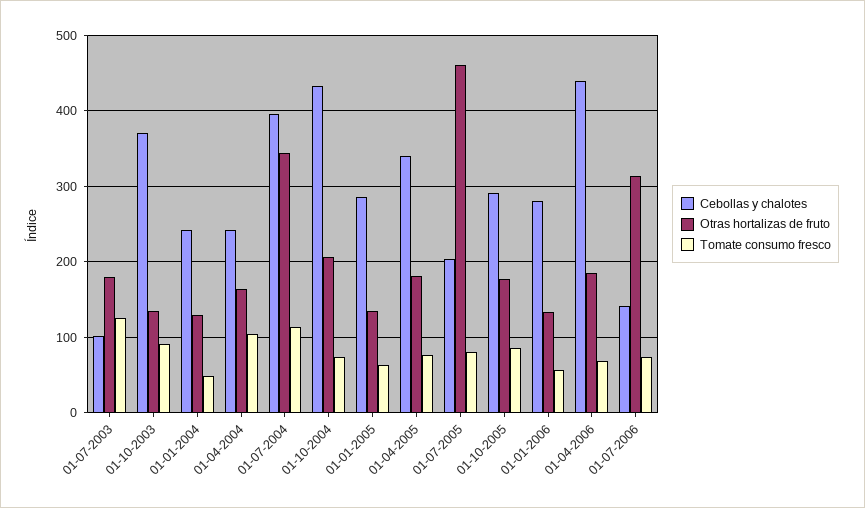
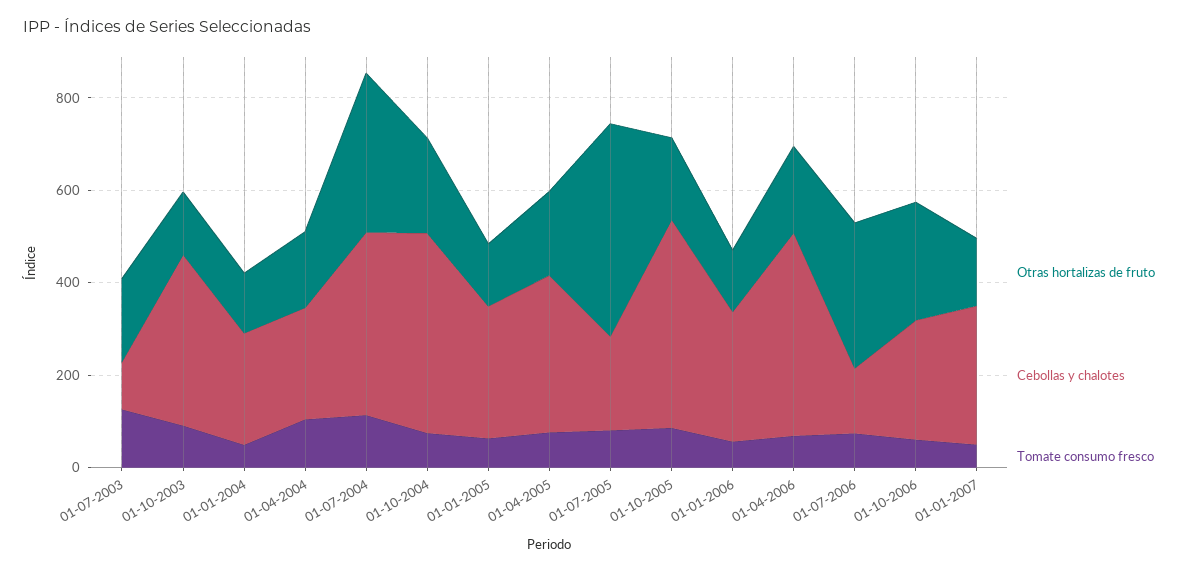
Cebollas y chalotes, 01-10-2005: 290 -> 450
Otras hortalizas de fruto, 01-10-2006: none -> 250
Cebollas y chalotes, 01-10-2006: none -> 250
Tomate consumo fresco, 01-10-2006: none -> 50
Otras hortalizas de fruto, 01-01-2007: none -> 150
Cebollas y chalotes, 01-01-2007: none -> 300
Tomate consumo fresco, 01-01-2007: none -> 50

